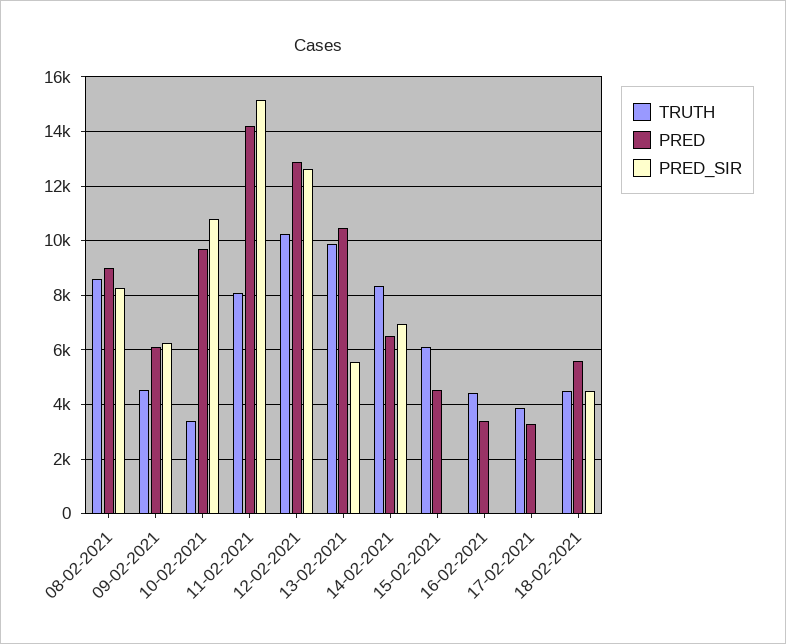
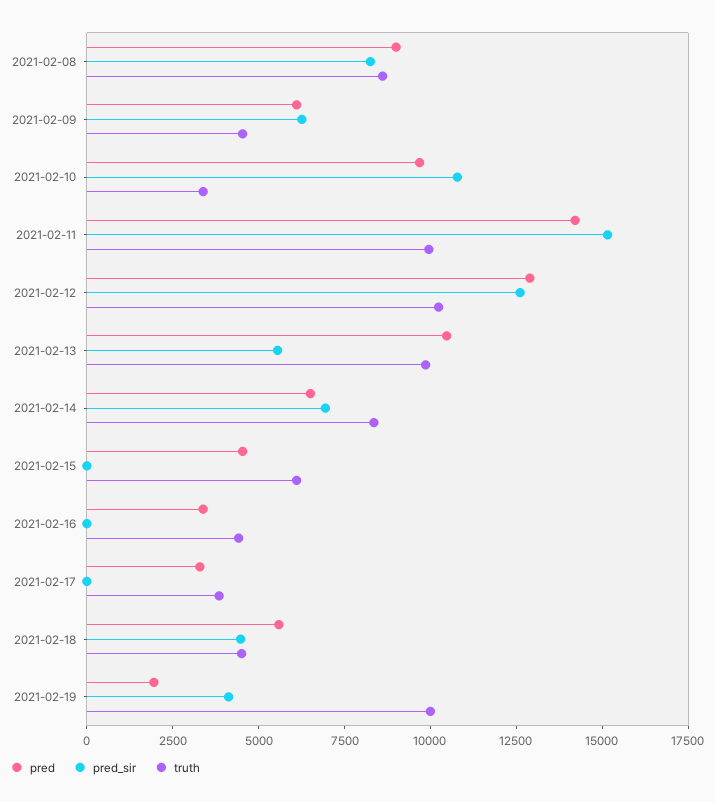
TRUTH, 11-02-2021: 8000 -> 10000
PRED, 2021-02-19: none -> 2000
PRED_SIR, 2021-02-19: none -> 4000
TRUTH, 2021-02-19: none -> 10000

